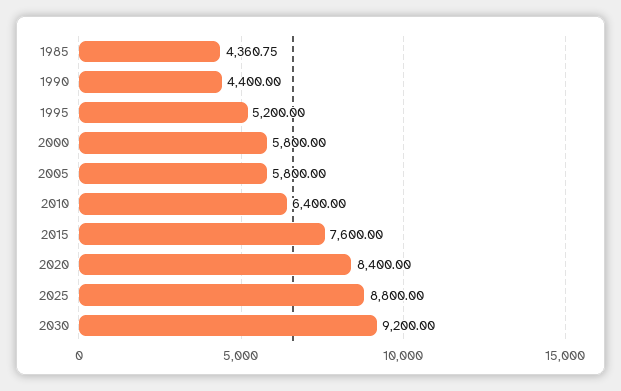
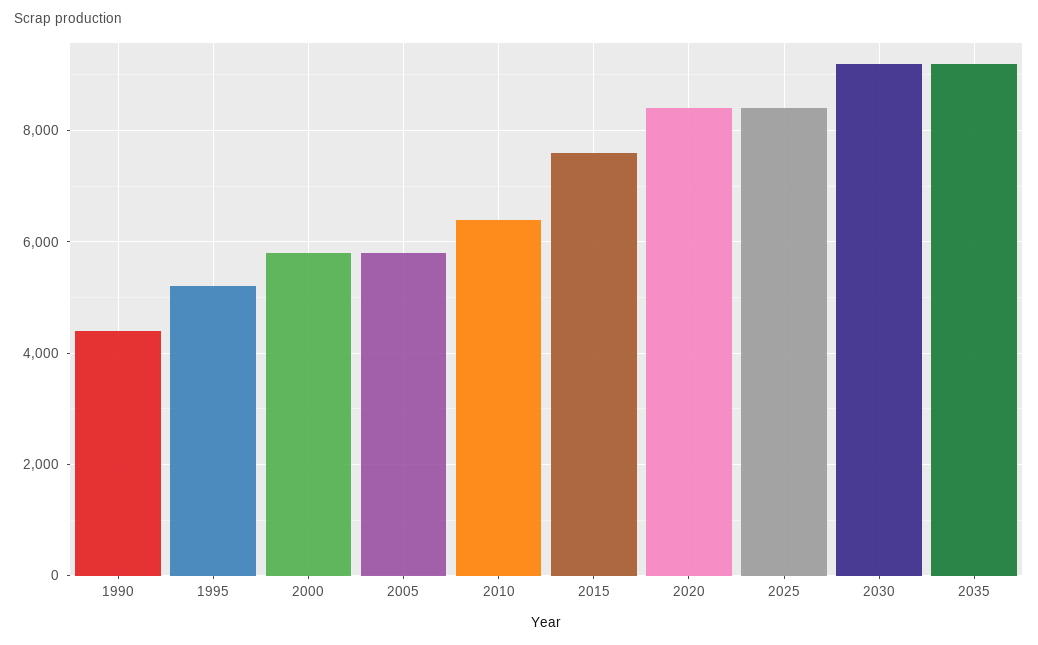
1985: 4360.75 -> none
2025: 8800 -> 8400
2035: none -> 9200

